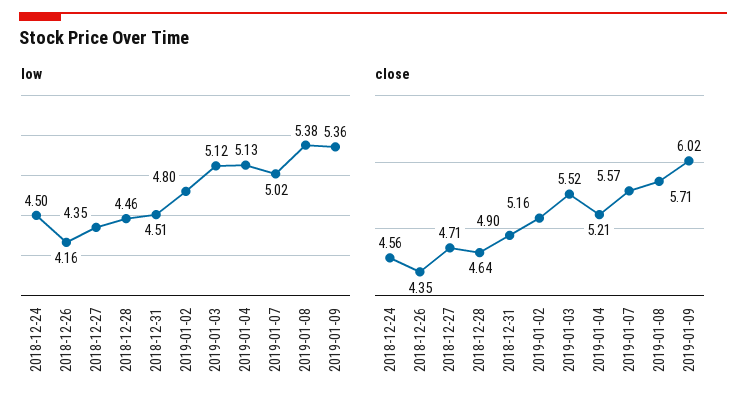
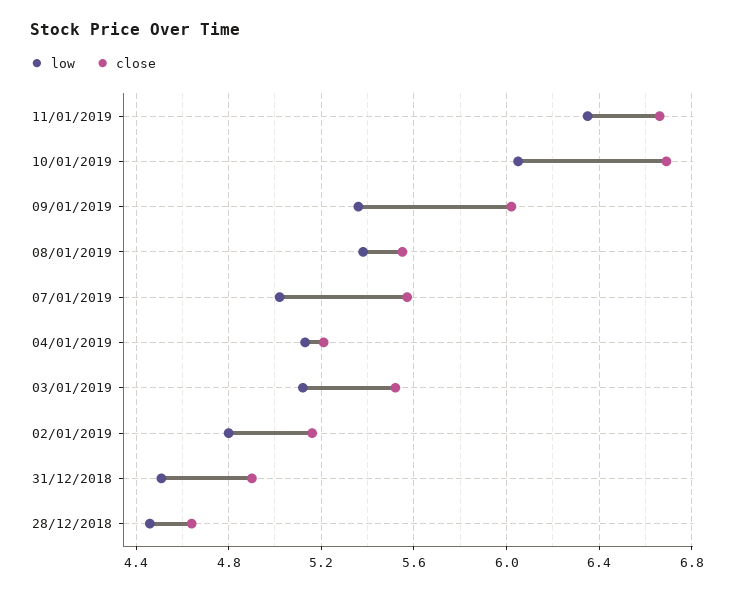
low, 2018-12-24: 4.5 -> none
low, 2018-12-26: 4.16 -> none
low, 2018-12-27: 4.35 -> none
close, 2018-12-24: 4.56 -> none
close, 2018-12-26: 4.35 -> none
close, 2018-12-27: 4.71 -> none
close, 2019-01-08: 5.71 -> 5.55
low, 11/01/2019: none -> 6.35
close, 11/01/2019: none -> 6.65
low, 10/01/2019: none -> 6.05
close, 10/01/2019: none -> 6.7

